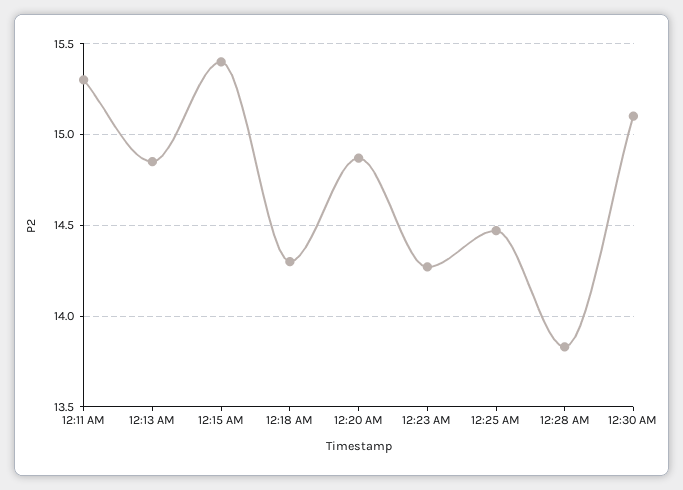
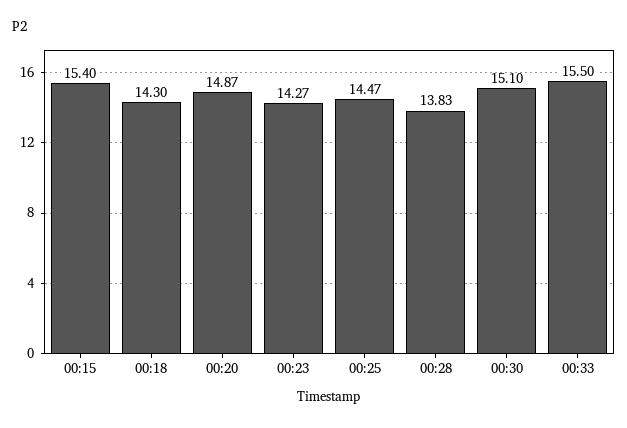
12:11 AM: 15.3 -> none
12:13 AM: 14.85 -> none
00:33: none -> 15.5

